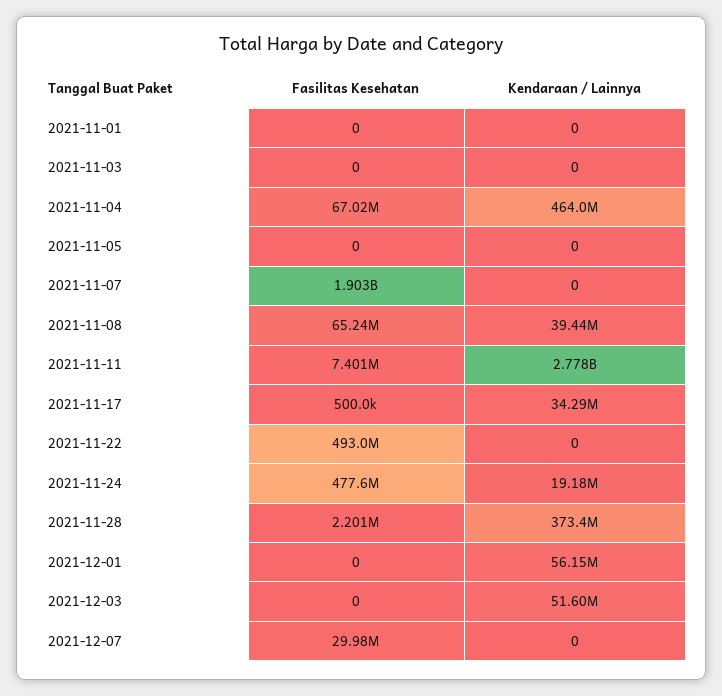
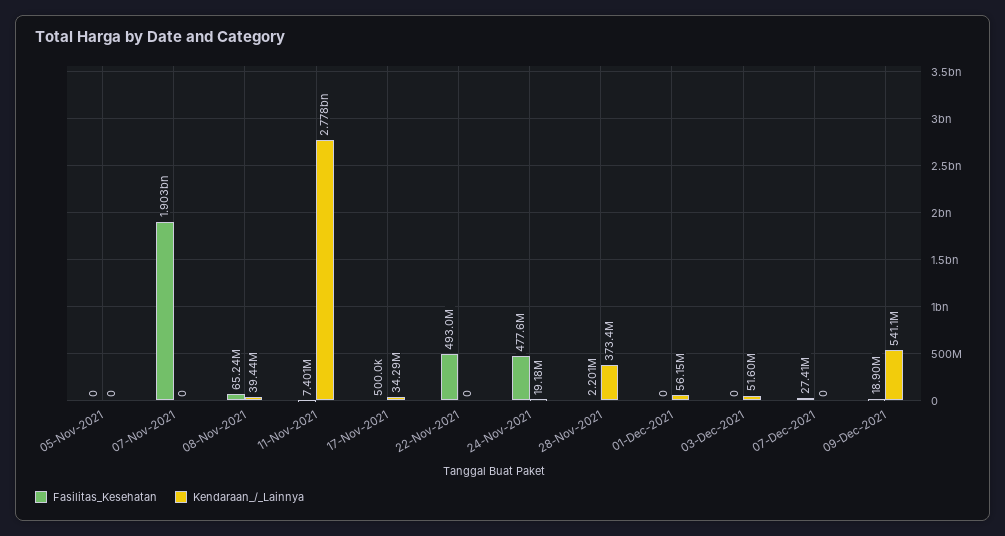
Fasilitas Kesehatan, 2021-11-01: 0 -> none
Kendaraan / Lainnya, 2021-11-01: 0 -> none
Fasilitas Kesehatan, 2021-11-03: 0 -> none
Kendaraan / Lainnya, 2021-11-03: 0 -> none
Fasilitas Kesehatan, 2021-11-04: 67020000 -> none
Kendaraan / Lainnya, 2021-11-04: 464000000 -> none
Fasilitas Kesehatan, 2021-12-07: 29980000 -> 27410000
Fasilitas Kesehatan, 09-Dec-2021: none -> 18900000
Kendaraan / Lainnya, 09-Dec-2021: none -> 541100000

